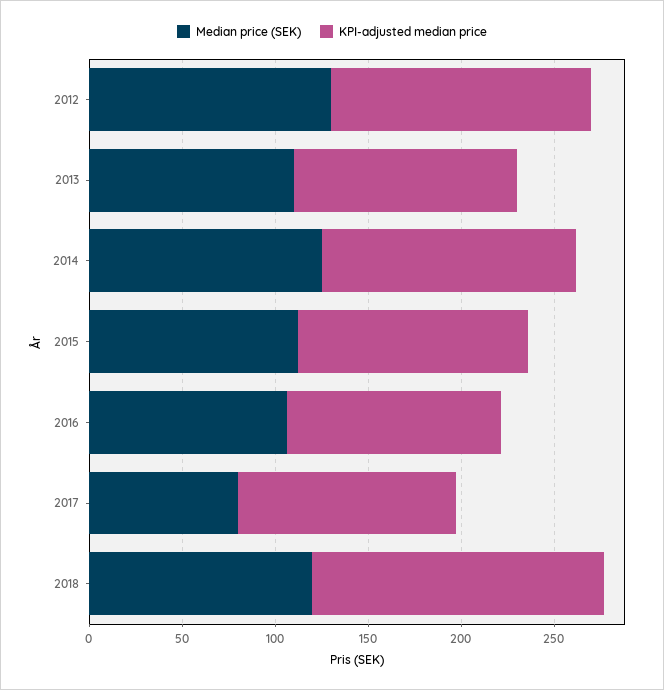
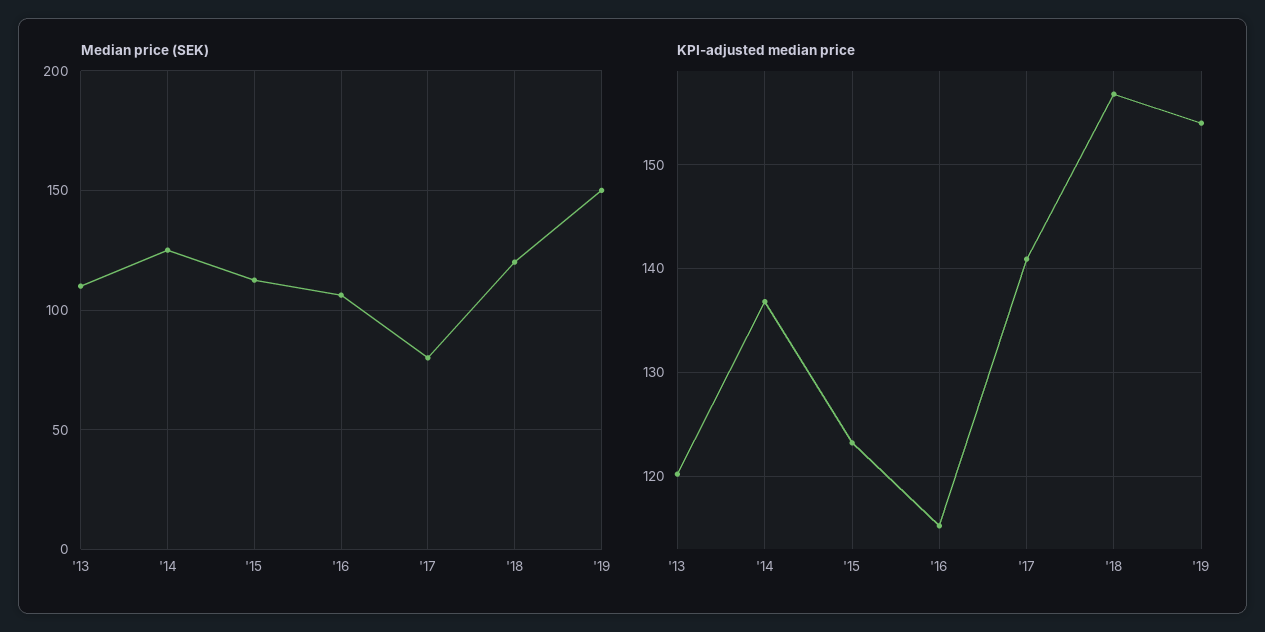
Median price (SEK), 2012: 130 -> none
KPI-adjusted median price, 2012: 140 -> none
KPI-adjusted median price, 2017: 120 -> 141
Median price (SEK), '19: none -> 150
KPI-adjusted median price, '19: none -> 154

